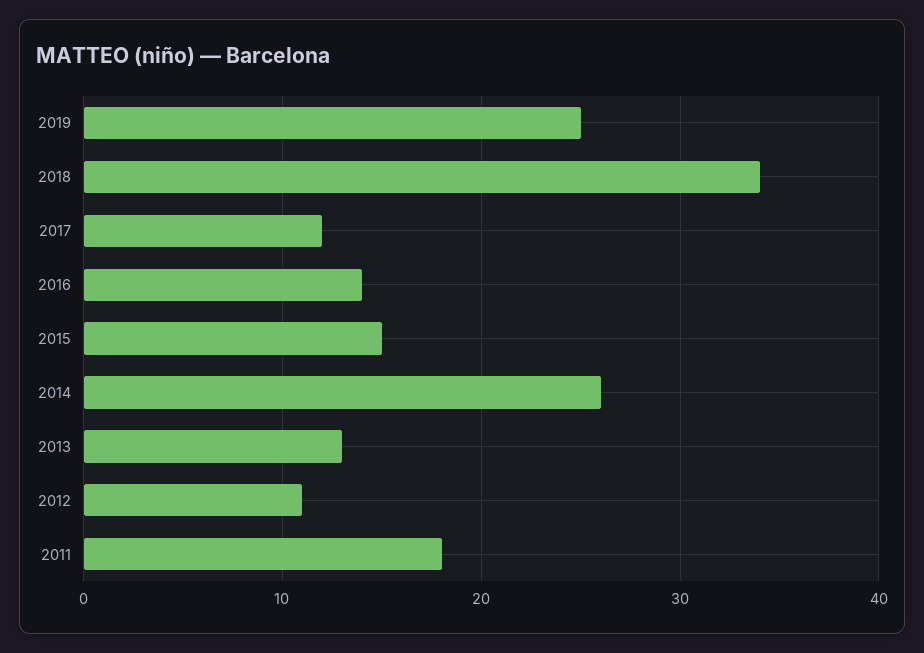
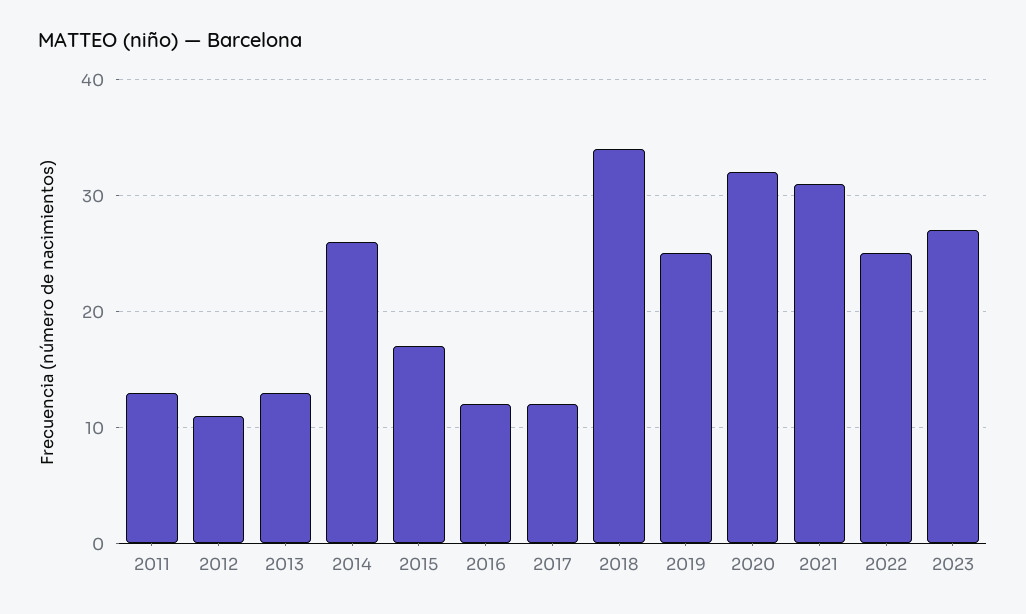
2016: 14 -> 12
2015: 15 -> 17
2011: 18 -> 13
2020: none -> 32
2021: none -> 31
2022: none -> 25
2023: none -> 27

